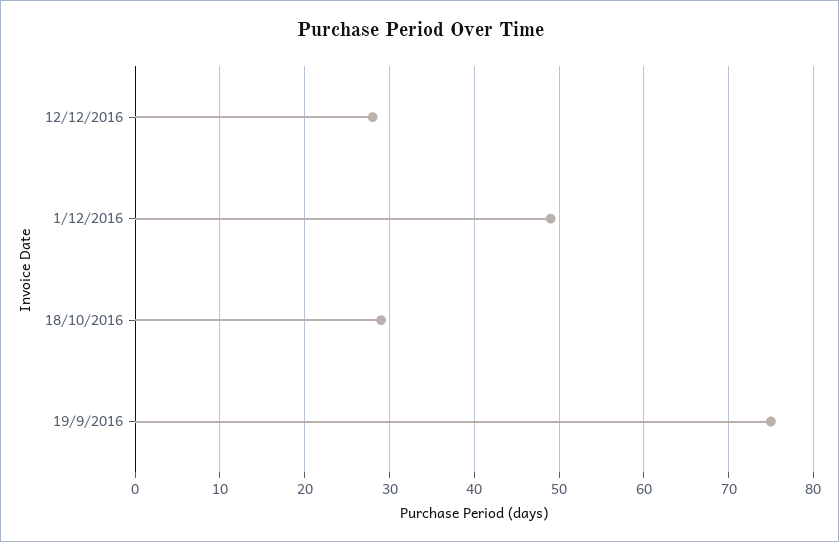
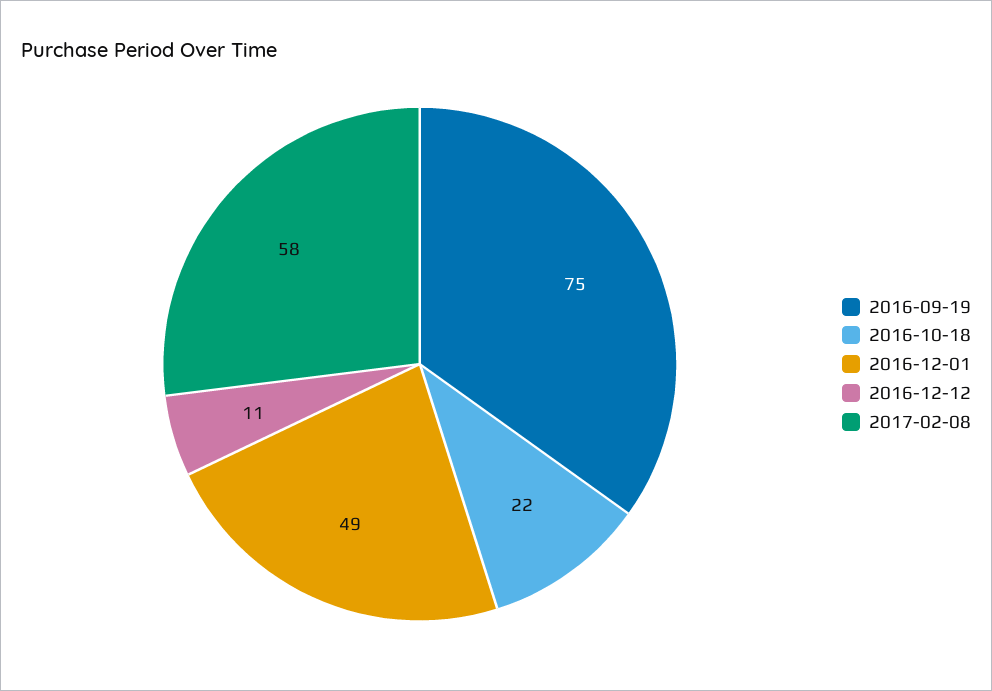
12/12/2016: 28 -> 11
18/10/2016: 29 -> 22
2017-02-08: none -> 58

